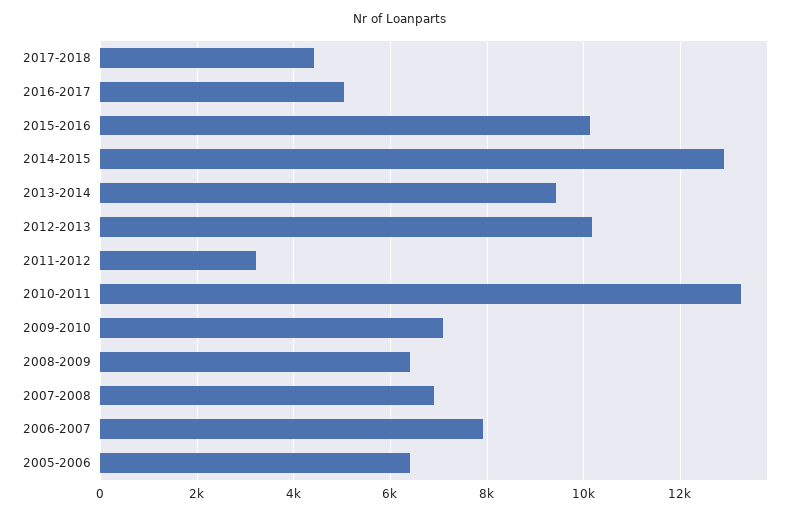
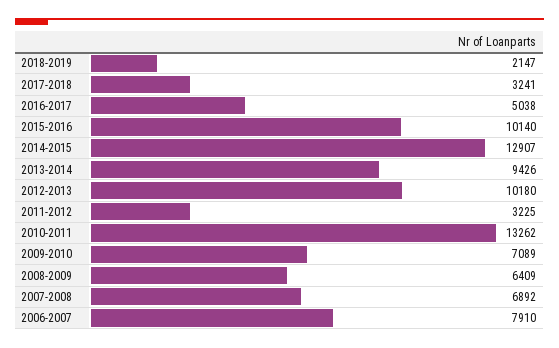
2017-2018: 4400 -> 3241
2005-2006: 6400 -> none
2018-2019: none -> 2147

